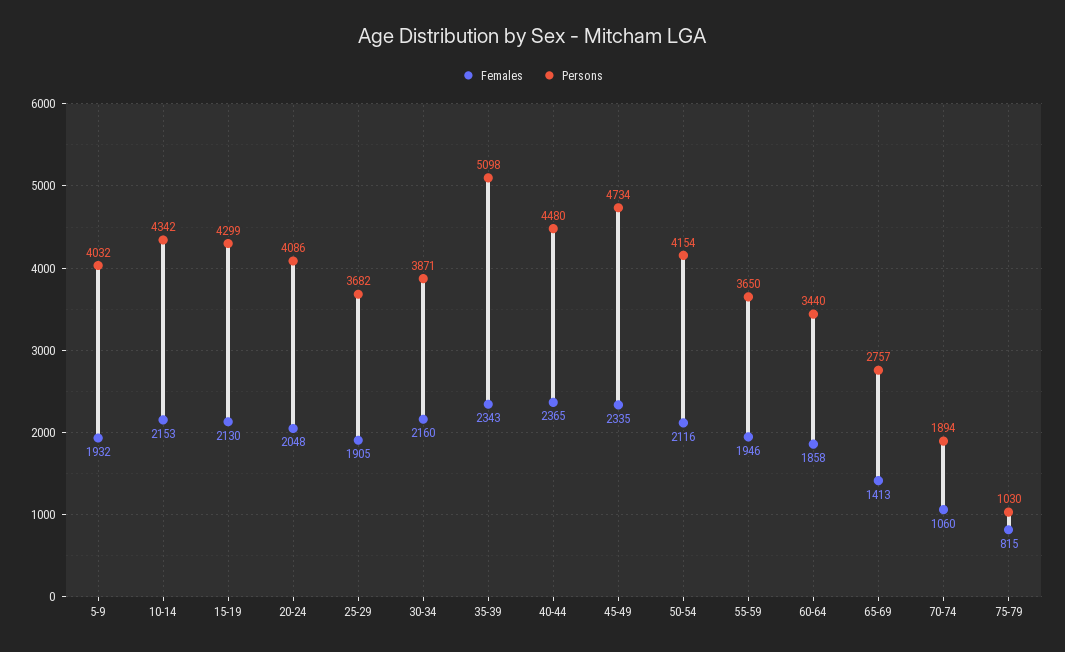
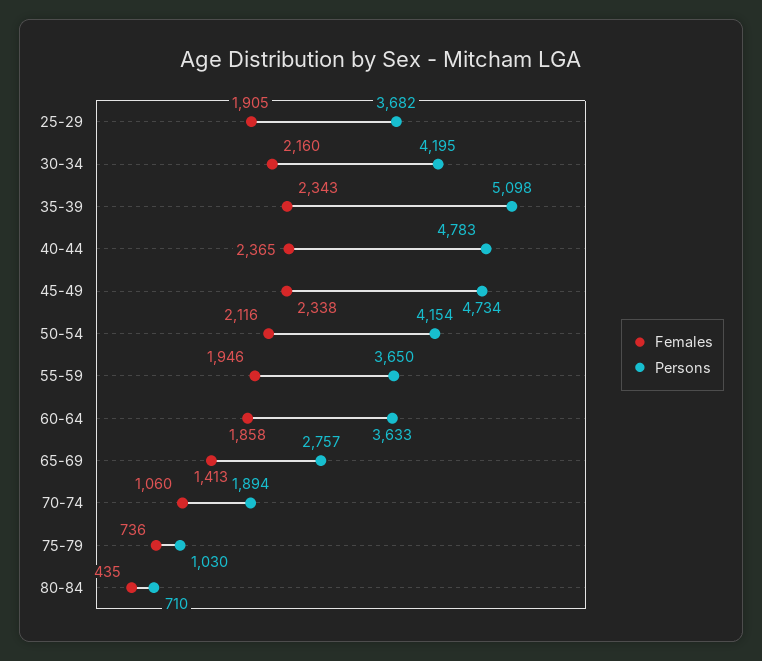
Females, 5-9: 1932 -> none
Persons, 5-9: 4032 -> none
Females, 10-14: 2153 -> none
Persons, 10-14: 4342 -> none
Females, 15-19: 2130 -> none
Persons, 15-19: 4299 -> none
Females, 20-24: 2048 -> none
Persons, 20-24: 4086 -> none
Persons, 30-34: 3871 -> 4195
Persons, 40-44: 4480 -> 4783
Females, 45-49: 2335 -> 2338
Persons, 60-64: 3440 -> 3633
Females, 75-79: 815 -> 736
Females, 80-84: none -> 435
Persons, 80-84: none -> 710

